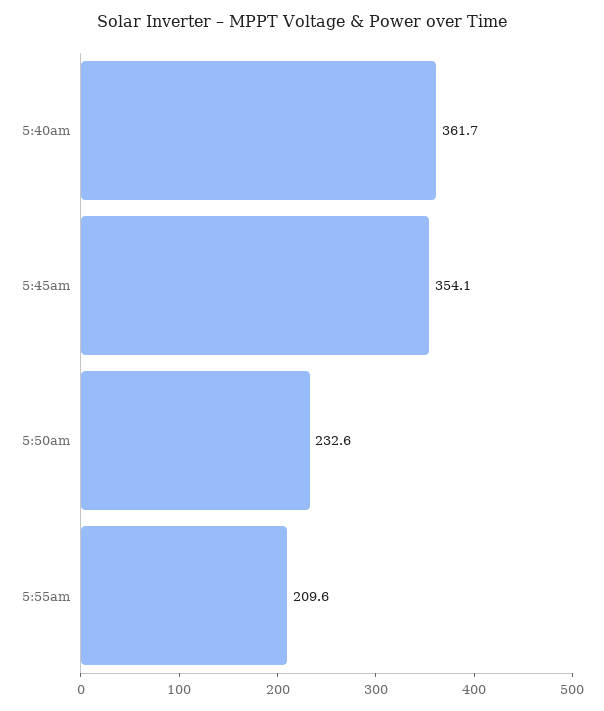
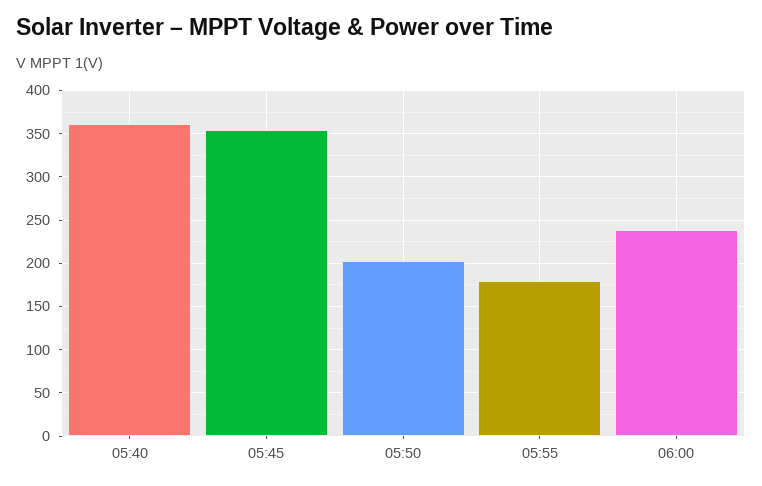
5:50am: 232.6 -> 200
5:55am: 209.6 -> 180
06:00: none -> 240

